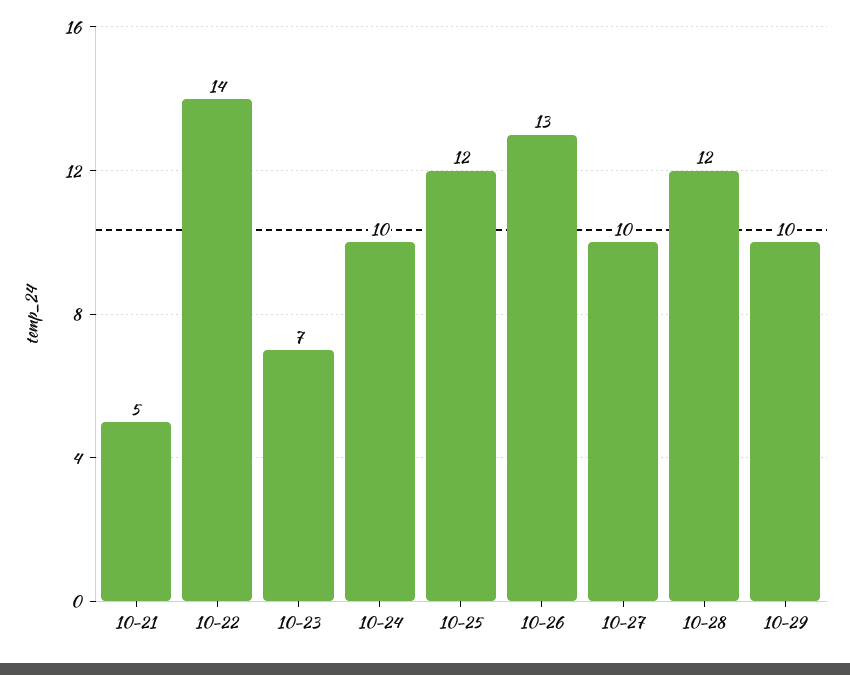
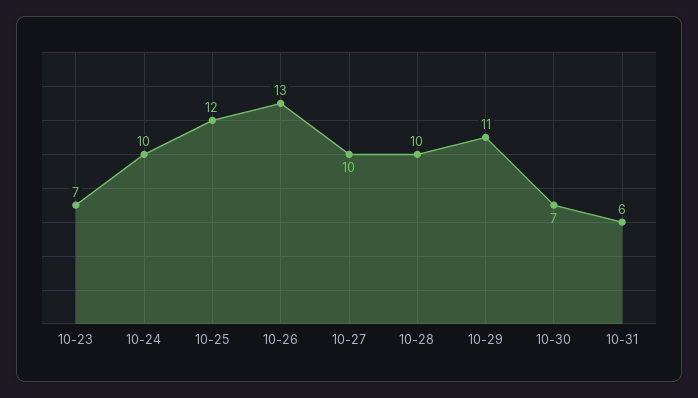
10-21: 5 -> none
10-22: 14 -> none
10-28: 12 -> 10
10-29: 10 -> 11
10-30: none -> 7
10-31: none -> 6

